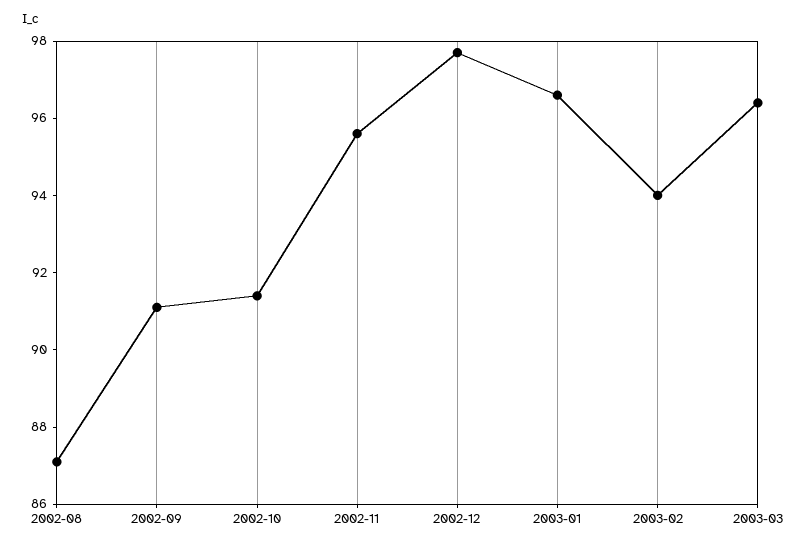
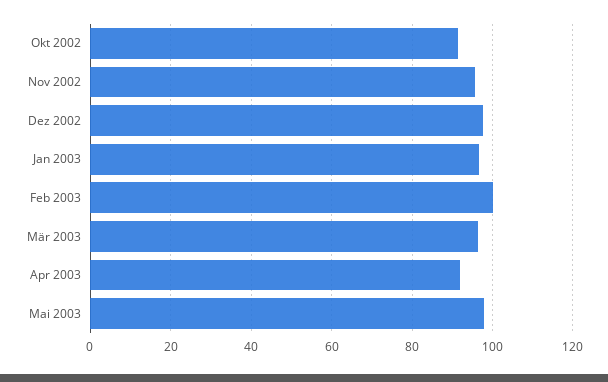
2002-08: 87 -> none
2002-09: 91 -> none
2003-02: 94 -> 100
Apr 2003: none -> 92
Mai 2003: none -> 98

